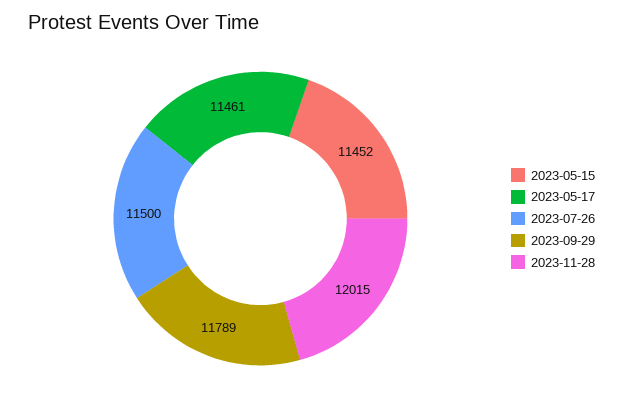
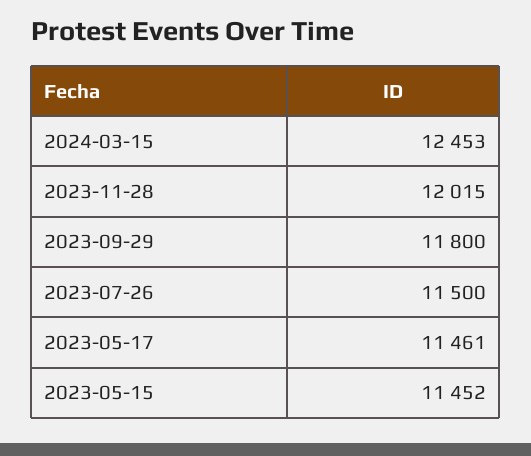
2023-09-29: 11789 -> 11800
2024-03-15: none -> 12453

